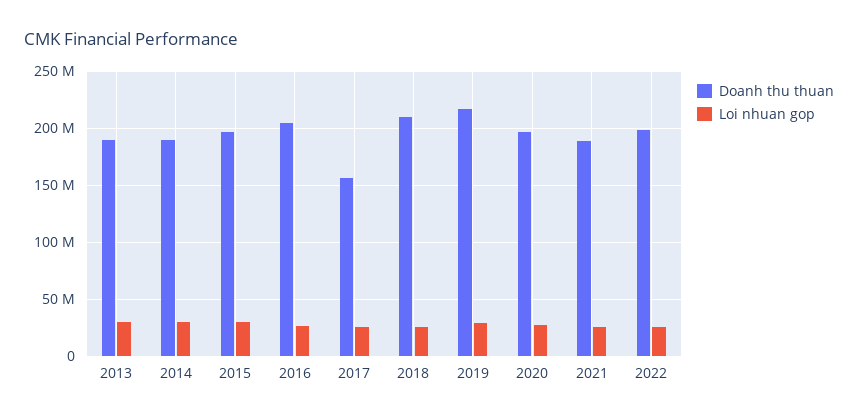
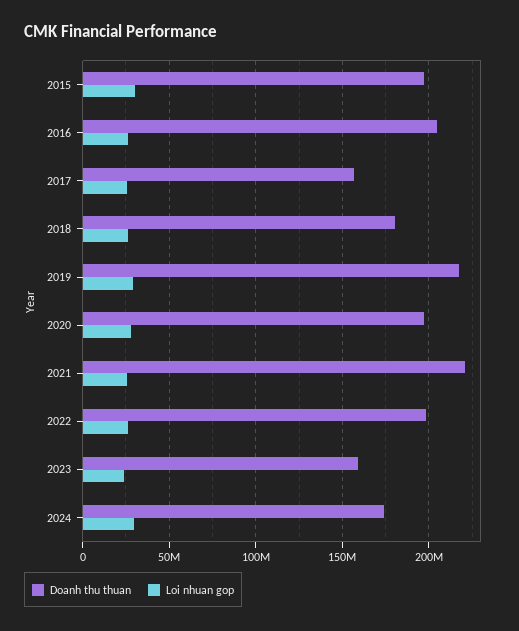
Doanh thu thuan, 2013: 190000000 -> none
Loi nhuan gop, 2013: 30000000 -> none
Doanh thu thuan, 2014: 190000000 -> none
Loi nhuan gop, 2014: 30000000 -> none
Doanh thu thuan, 2018: 210000000 -> 180000000
Doanh thu thuan, 2021: 190000000 -> 220000000
Doanh thu thuan, 2023: none -> 160000000
Loi nhuan gop, 2023: none -> 25000000
Doanh thu thuan, 2024: none -> 175000000
Loi nhuan gop, 2024: none -> 30000000

